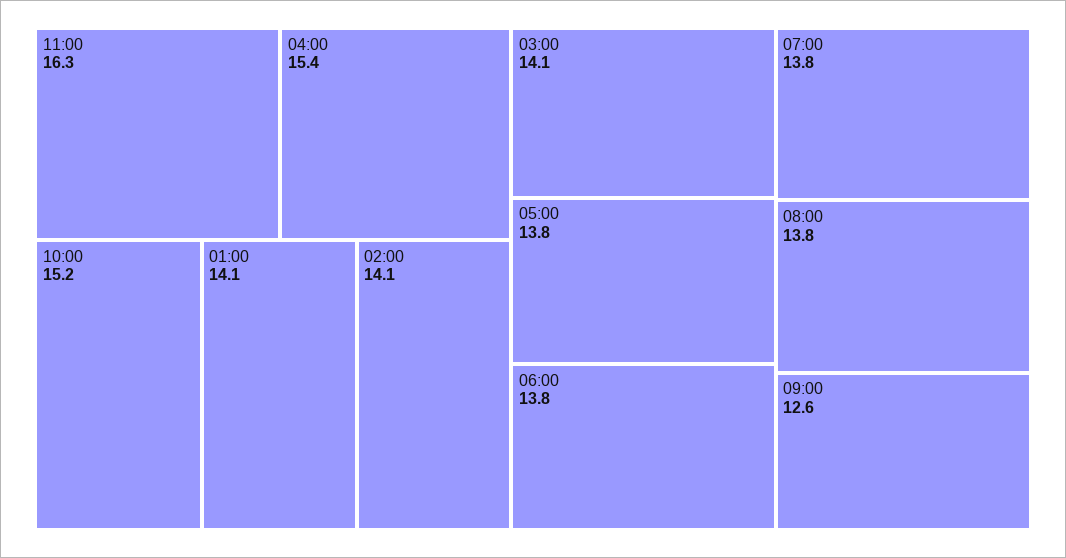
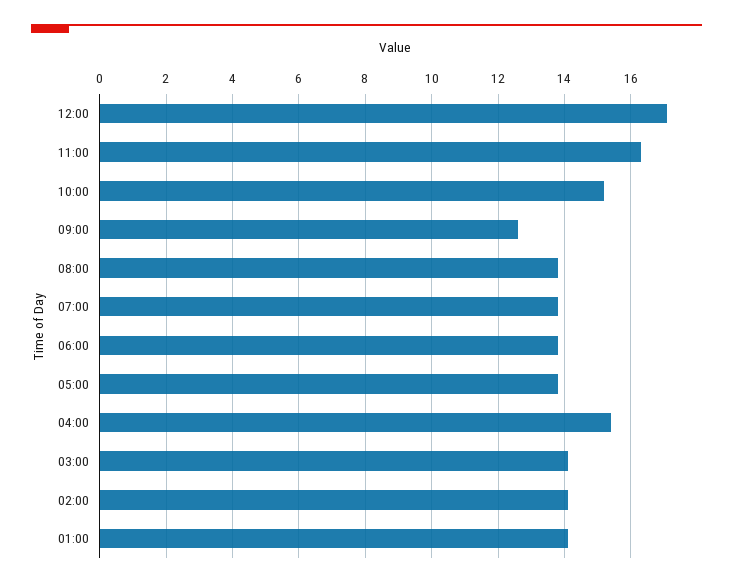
12:00: none -> 17

